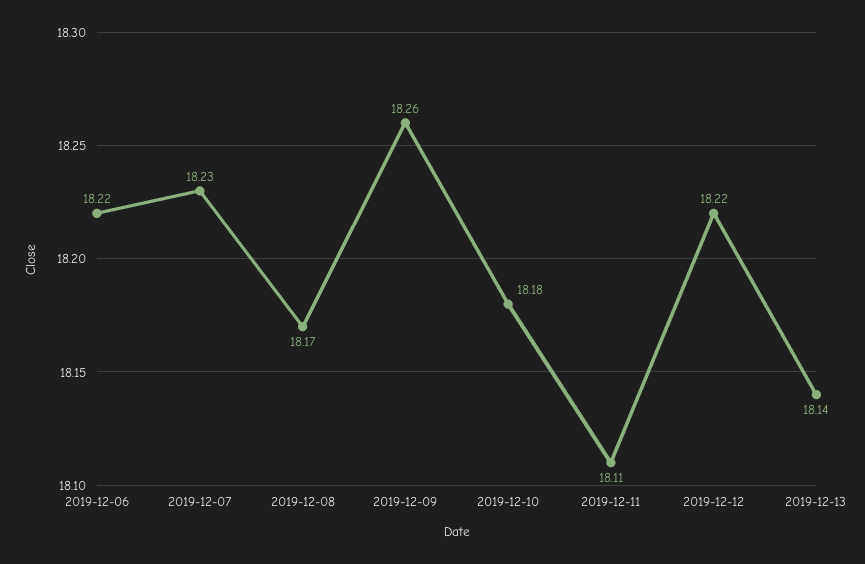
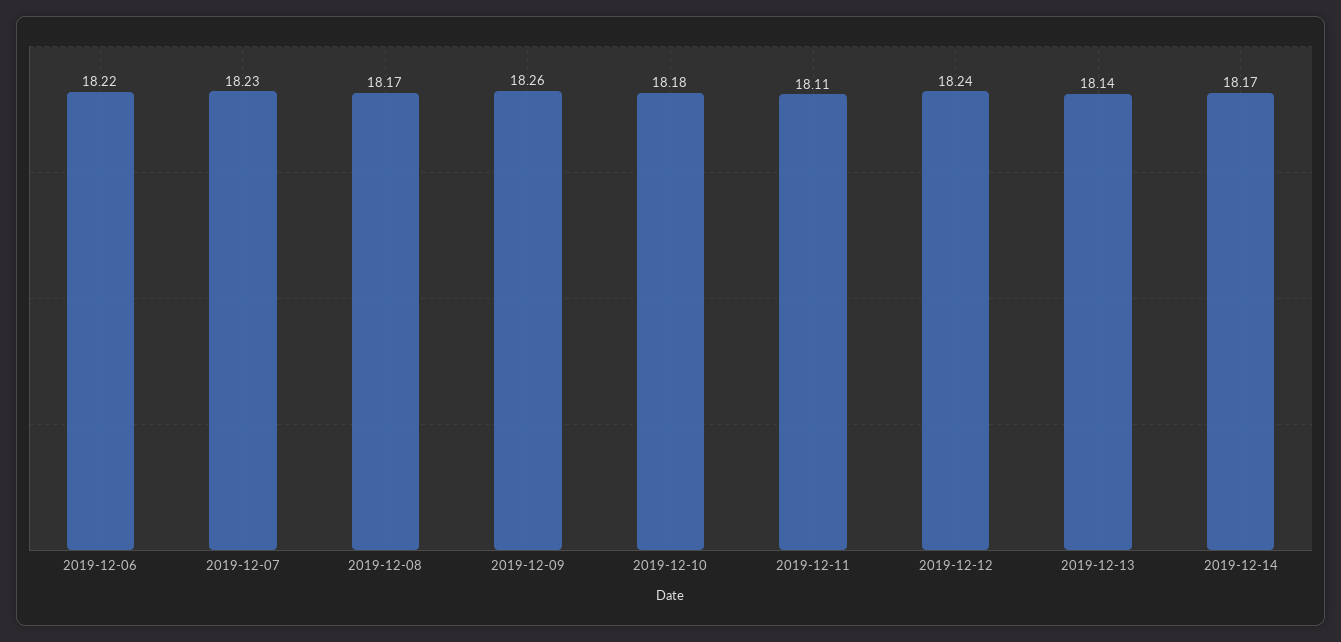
2019-12-12: 18.22 -> 18.24
2019-12-14: none -> 18.17

